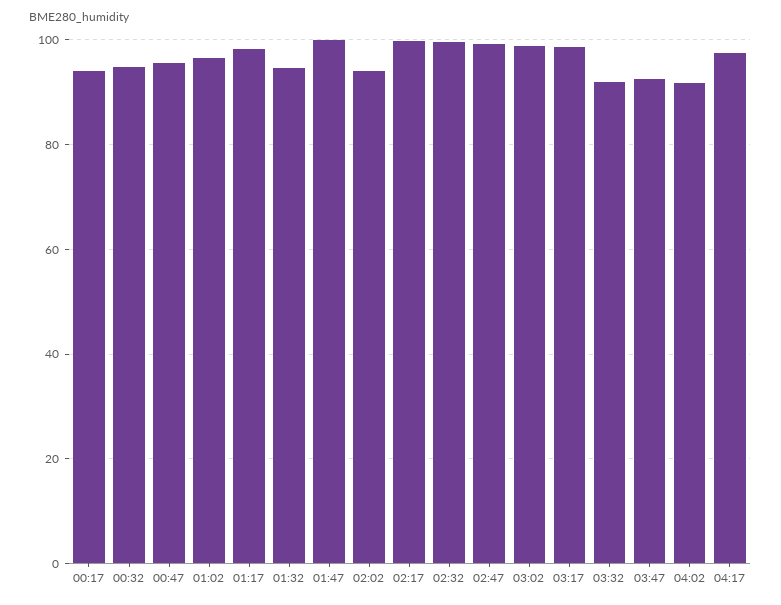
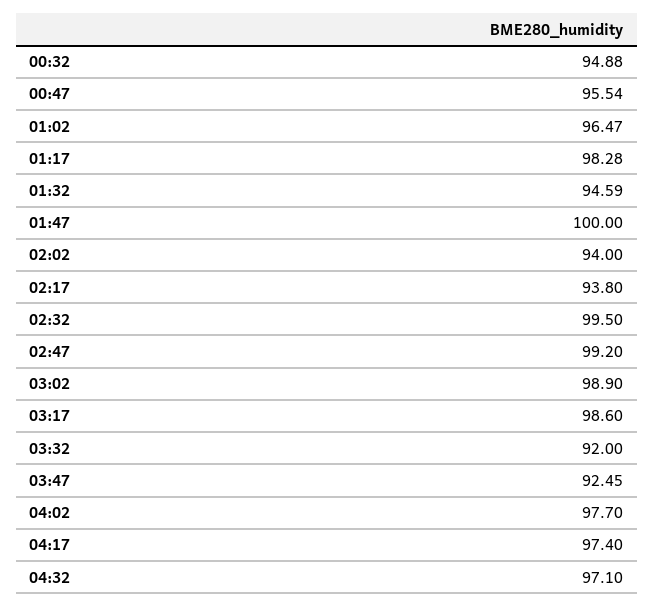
00:17: 94 -> none
02:17: 100 -> 93.8
04:02: 92 -> 97.7
04:32: none -> 97.1

